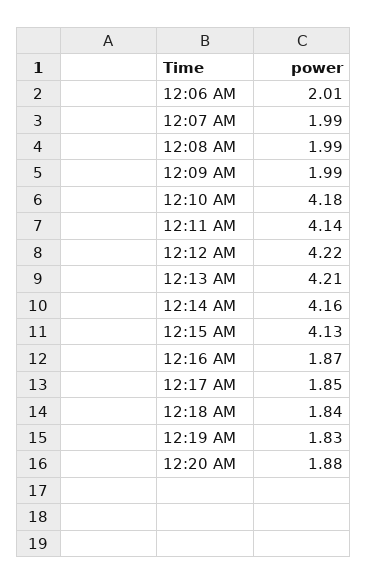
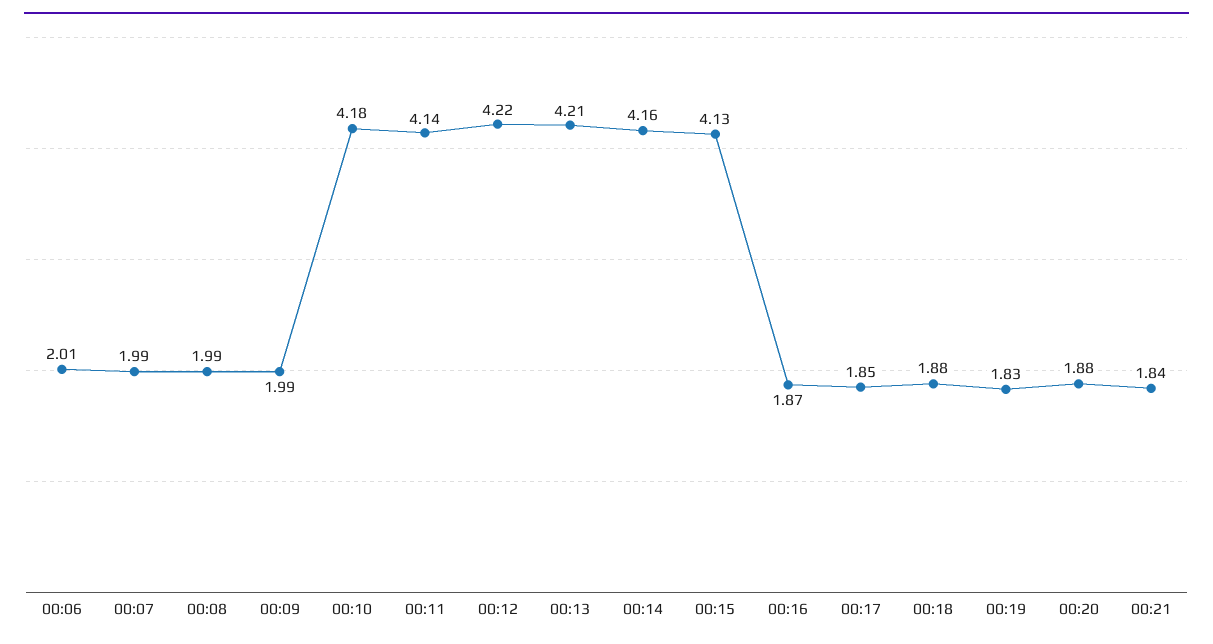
12:18 AM: 1.84 -> 1.88
00:21: none -> 1.84

